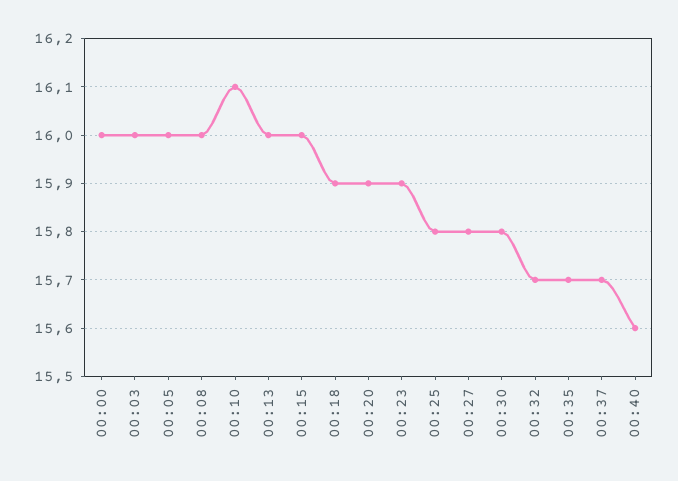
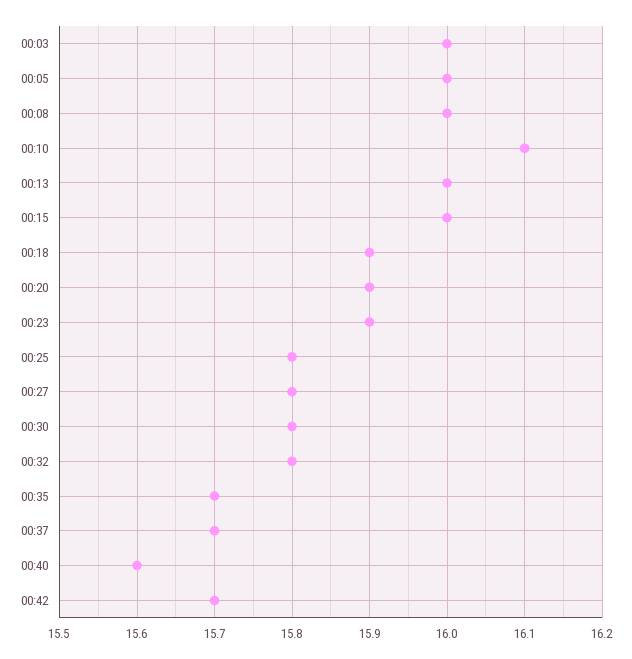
00:00: 16 -> none
00:32: 15.7 -> 15.8
00:42: none -> 15.7

